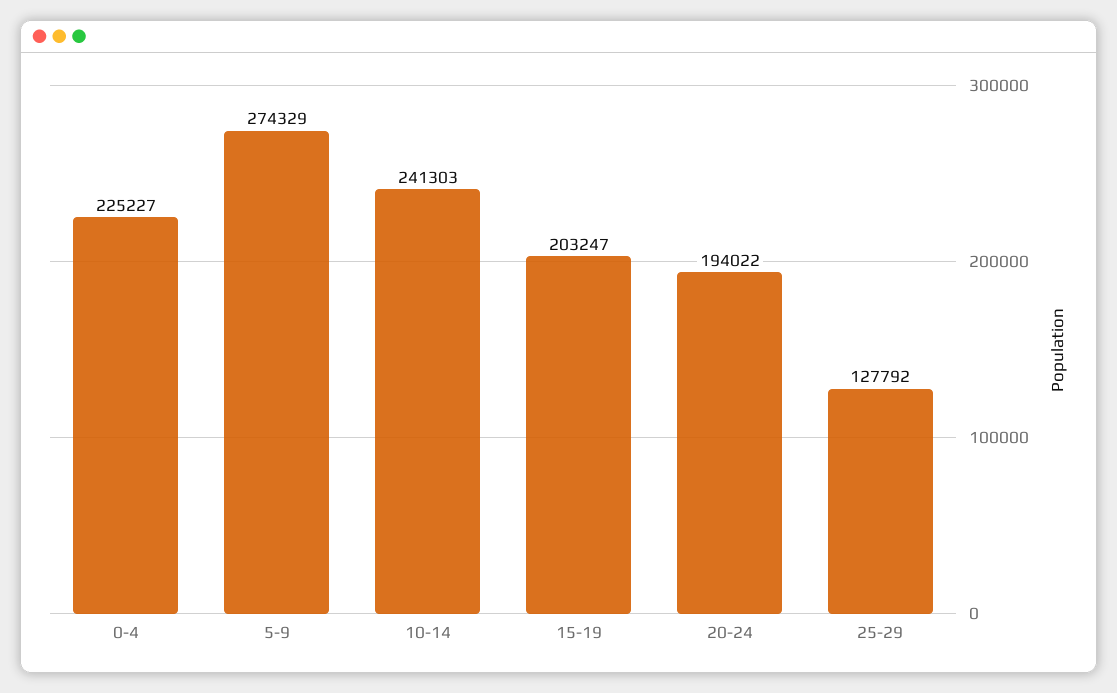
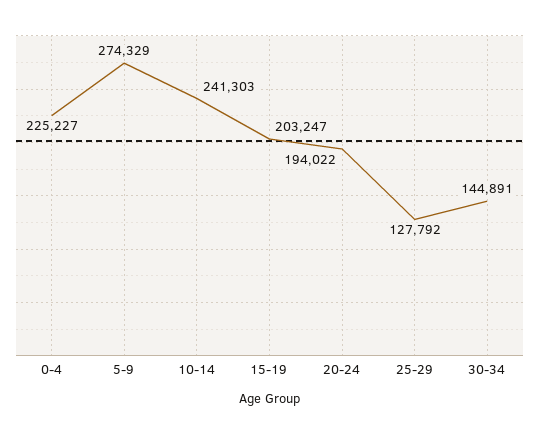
30-34: none -> 144891

